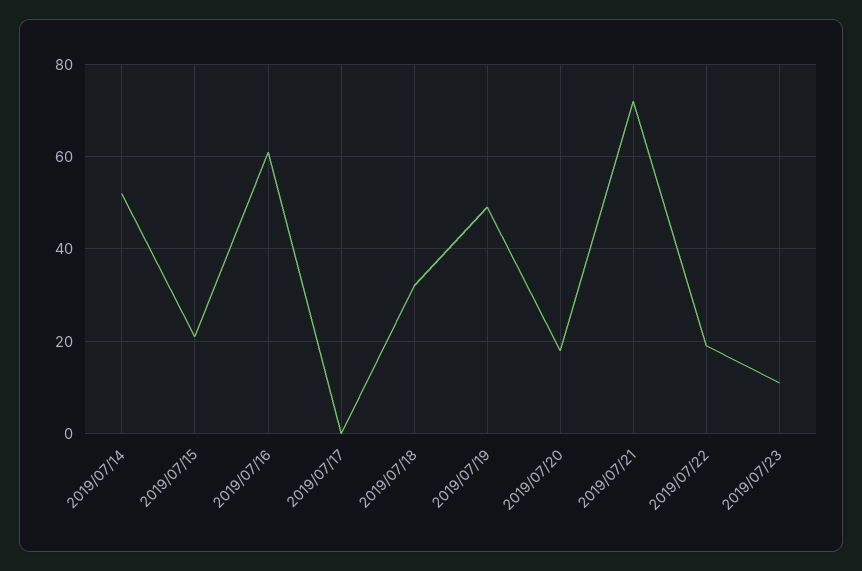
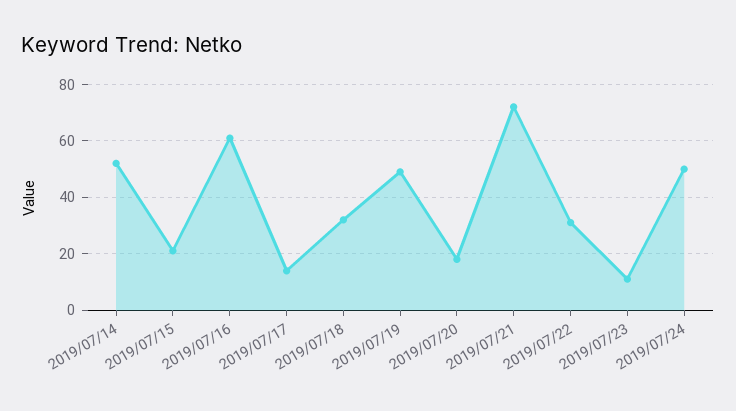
2019/07/17: 0 -> 15
2019/07/22: 20 -> 30
2019/07/24: none -> 50

